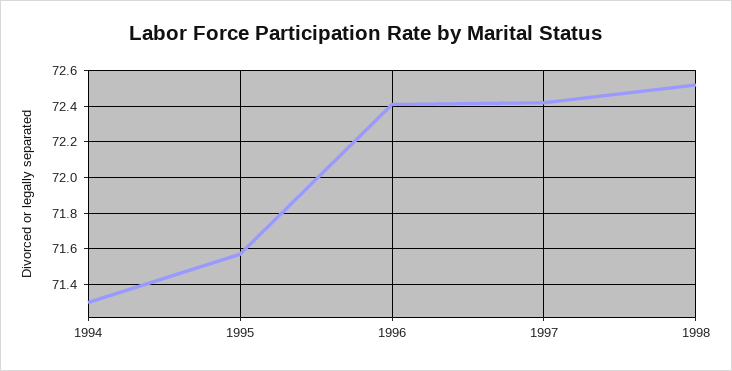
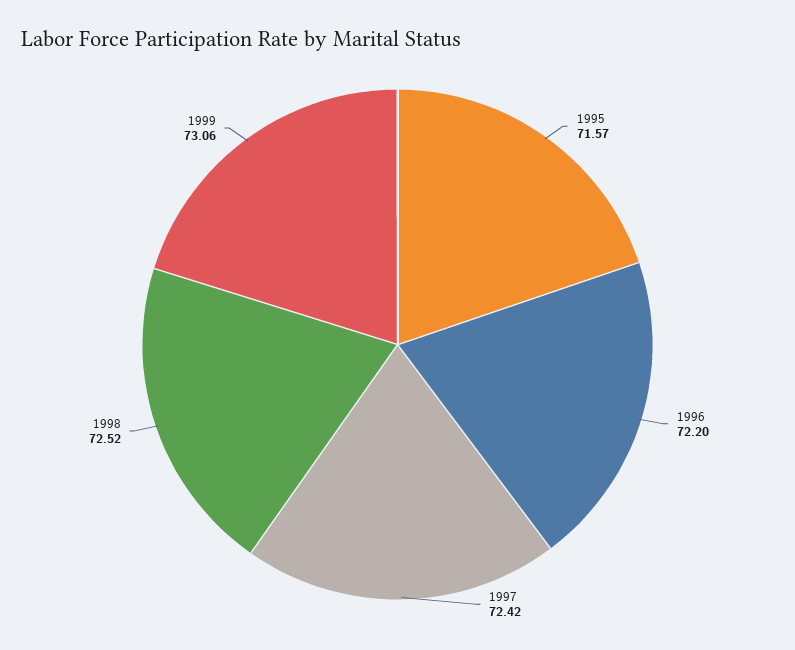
1994: 71.3 -> none
1996: 72.4 -> 72.2
1999: none -> 73.06

